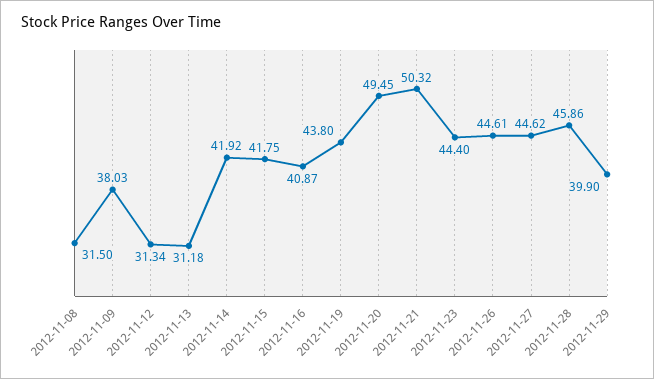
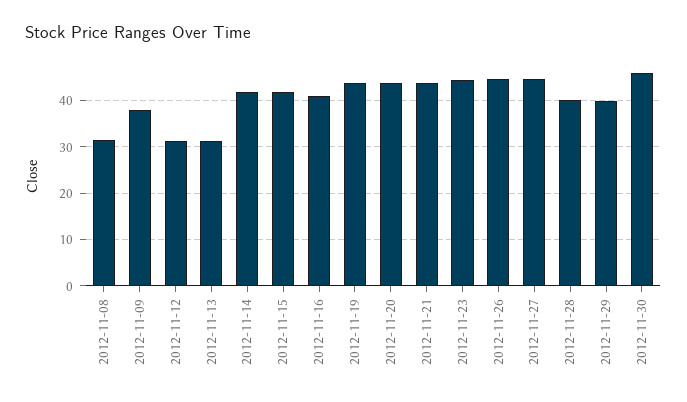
2012-11-20: 49.45 -> 44
2012-11-21: 50.32 -> 44
2012-11-28: 45.86 -> 40
2012-11-30: none -> 46

